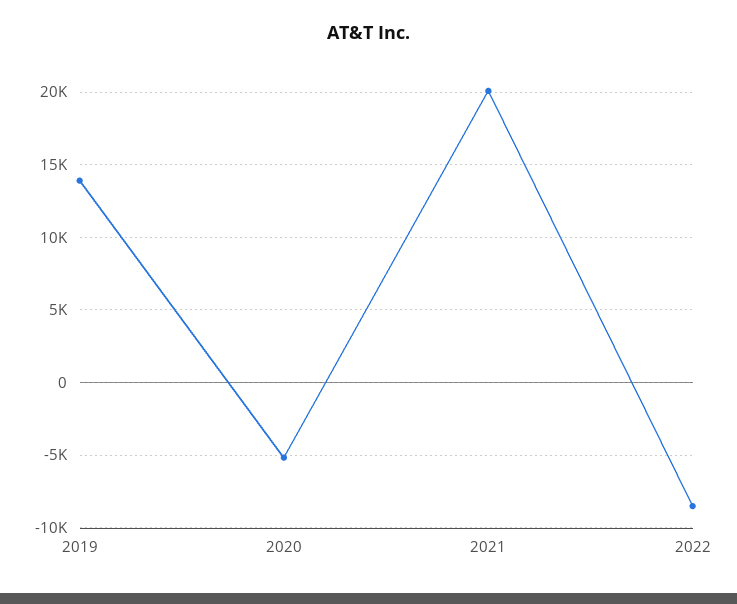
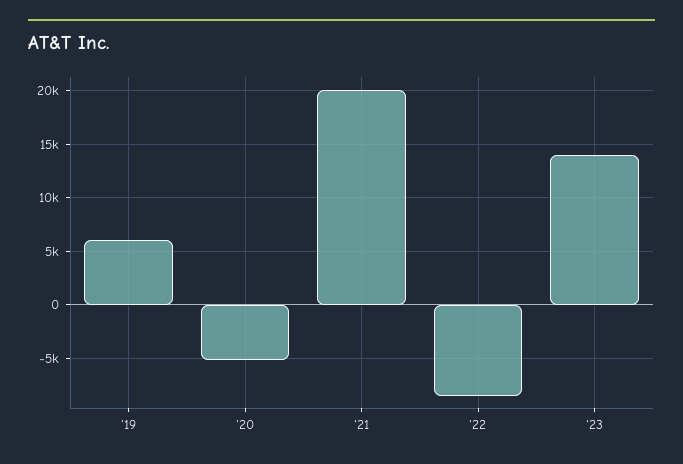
2019: 14000 -> 6000
'23: none -> 14000

